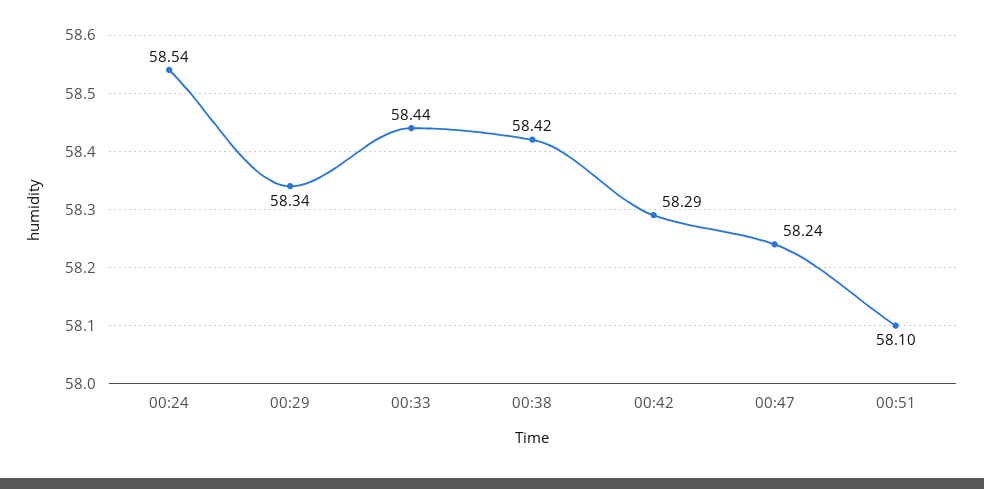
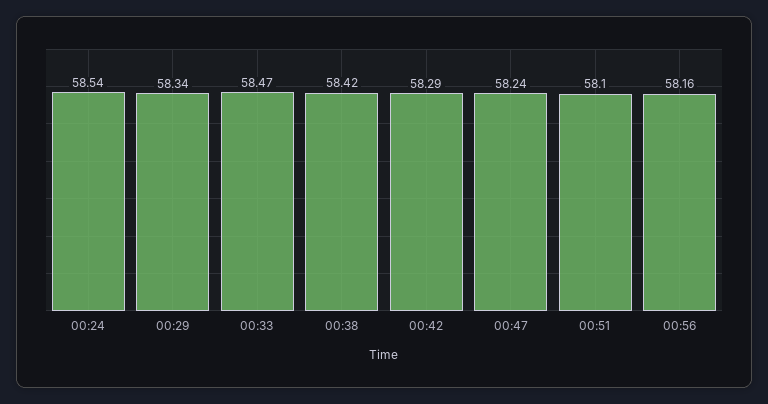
00:33: 58.44 -> 58.47
00:56: none -> 58.16

